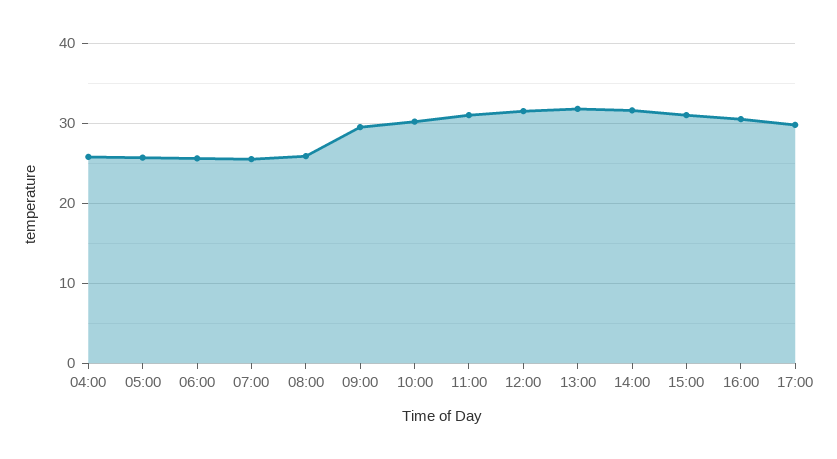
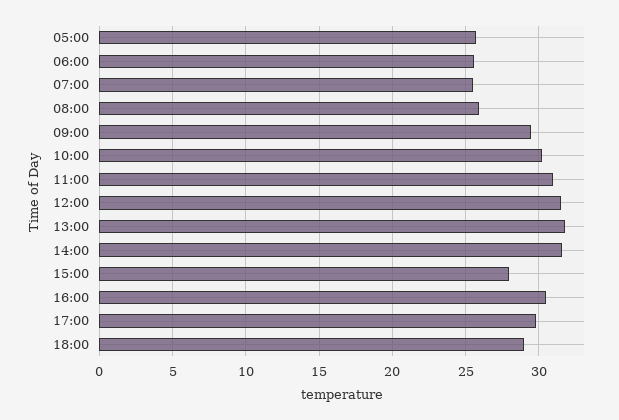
04:00: 26 -> none
15:00: 31 -> 28
18:00: none -> 29

